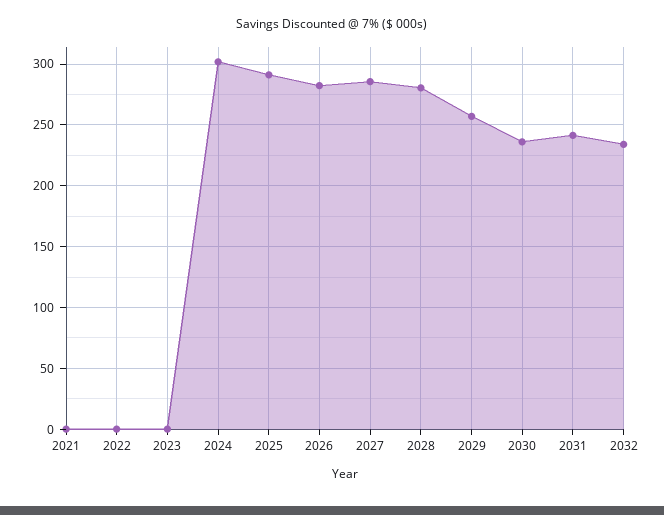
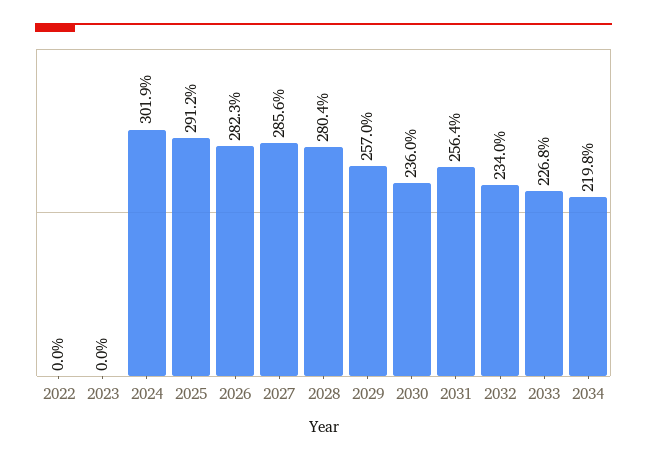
2021: 0 -> none
2031: 240 -> 256.4
2033: none -> 226.8
2034: none -> 219.8

